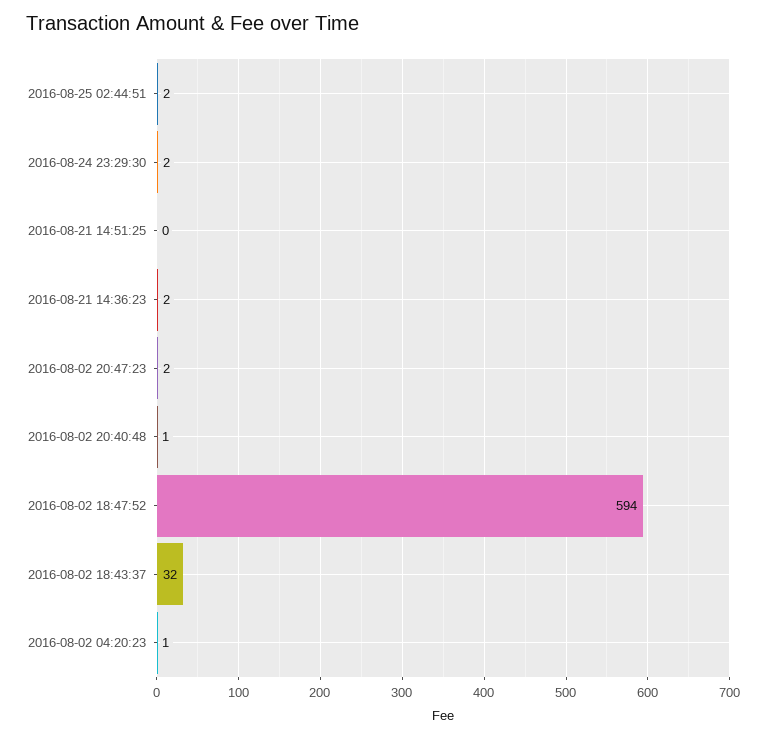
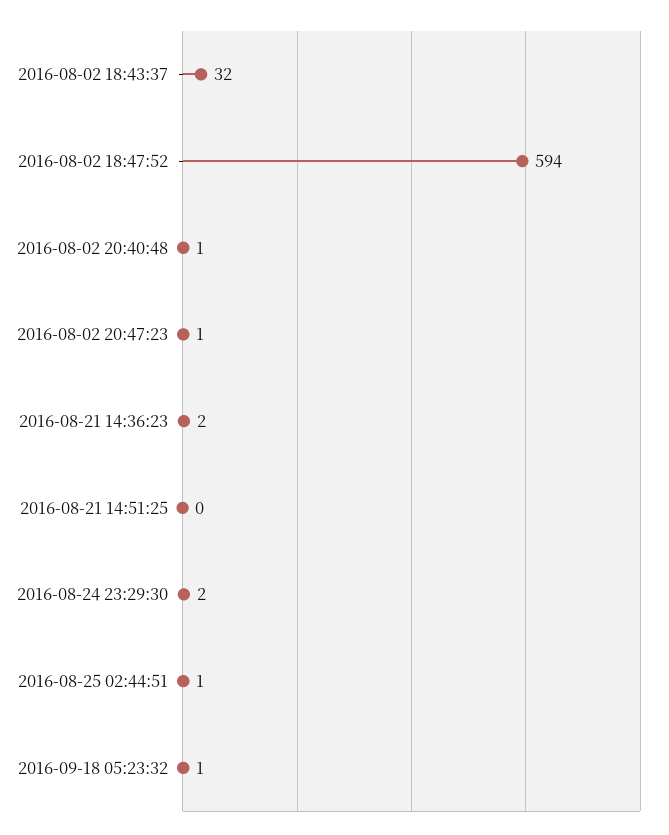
2016-08-25 02:44:51: 2 -> 1
2016-08-02 20:47:23: 2 -> 1
2016-08-02 04:20:23: 1 -> none
2016-09-18 05:23:32: none -> 1

